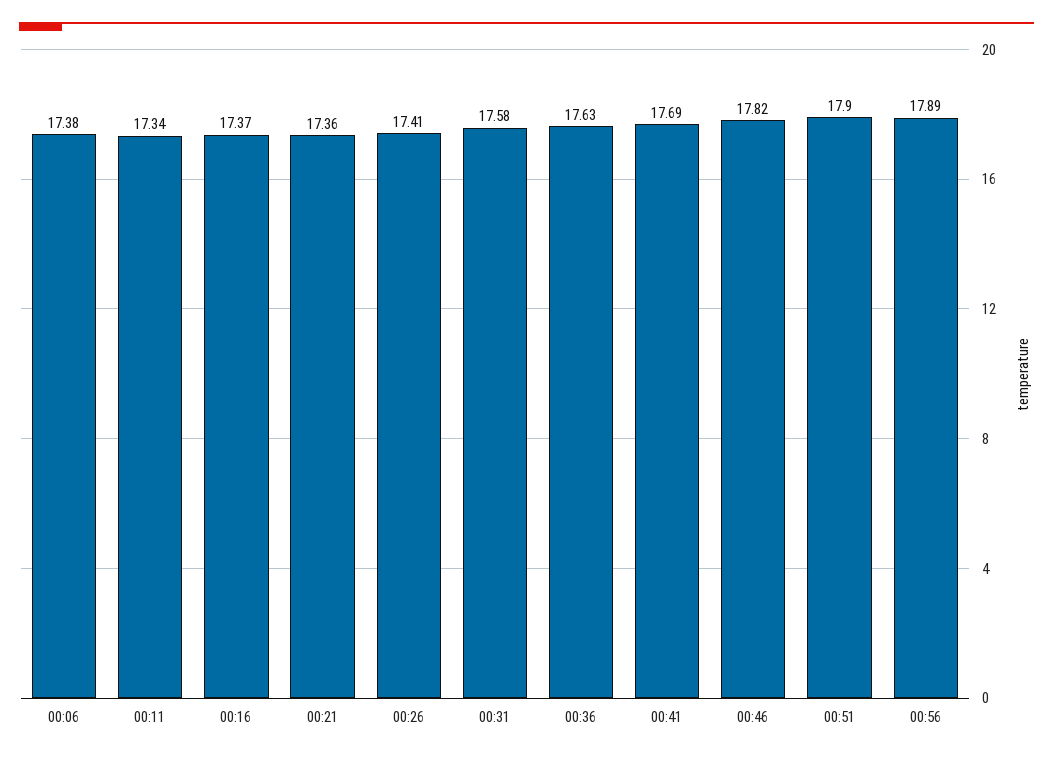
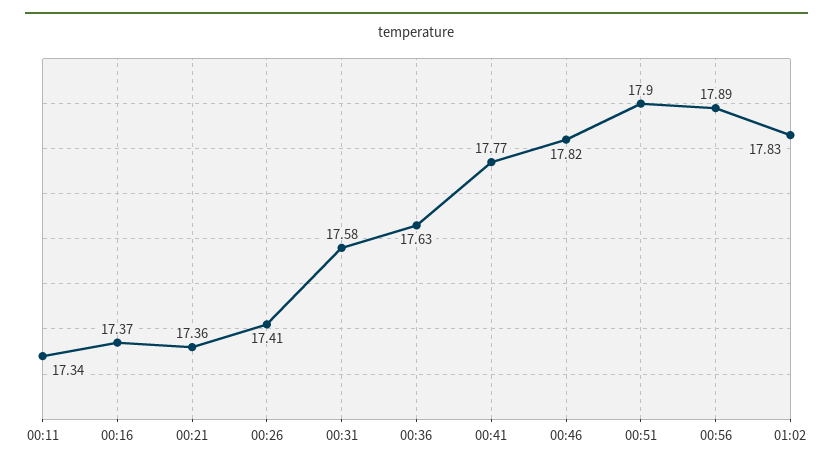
00:06: 17.38 -> none
00:41: 17.69 -> 17.77
01:02: none -> 17.83

